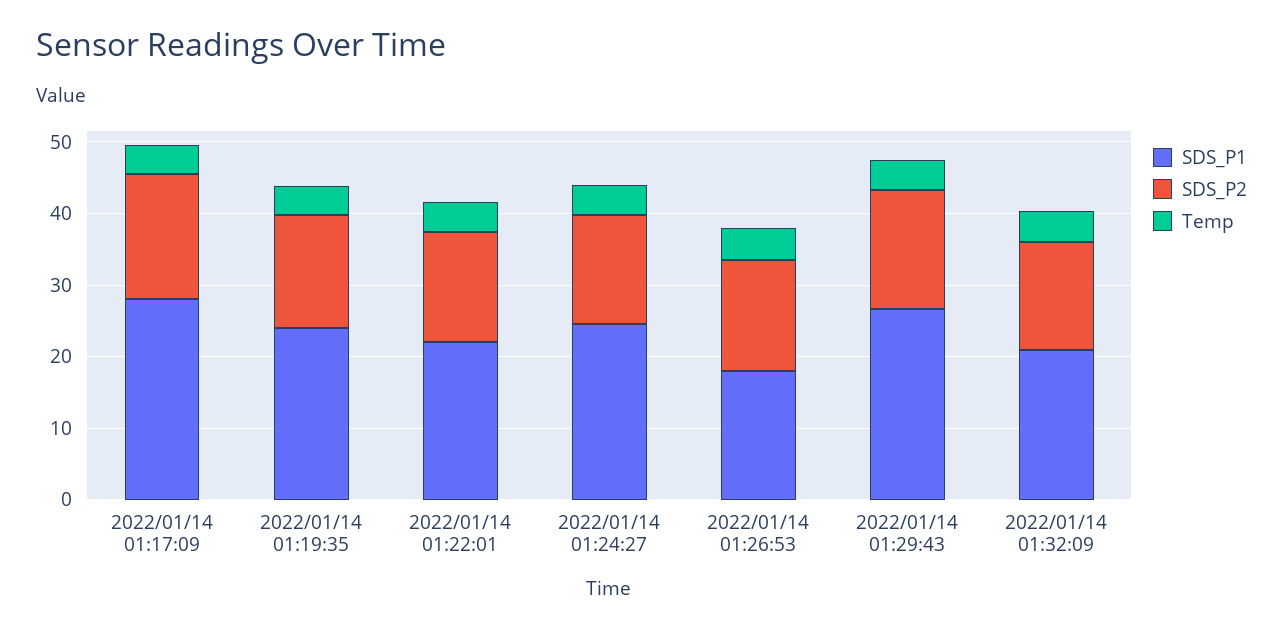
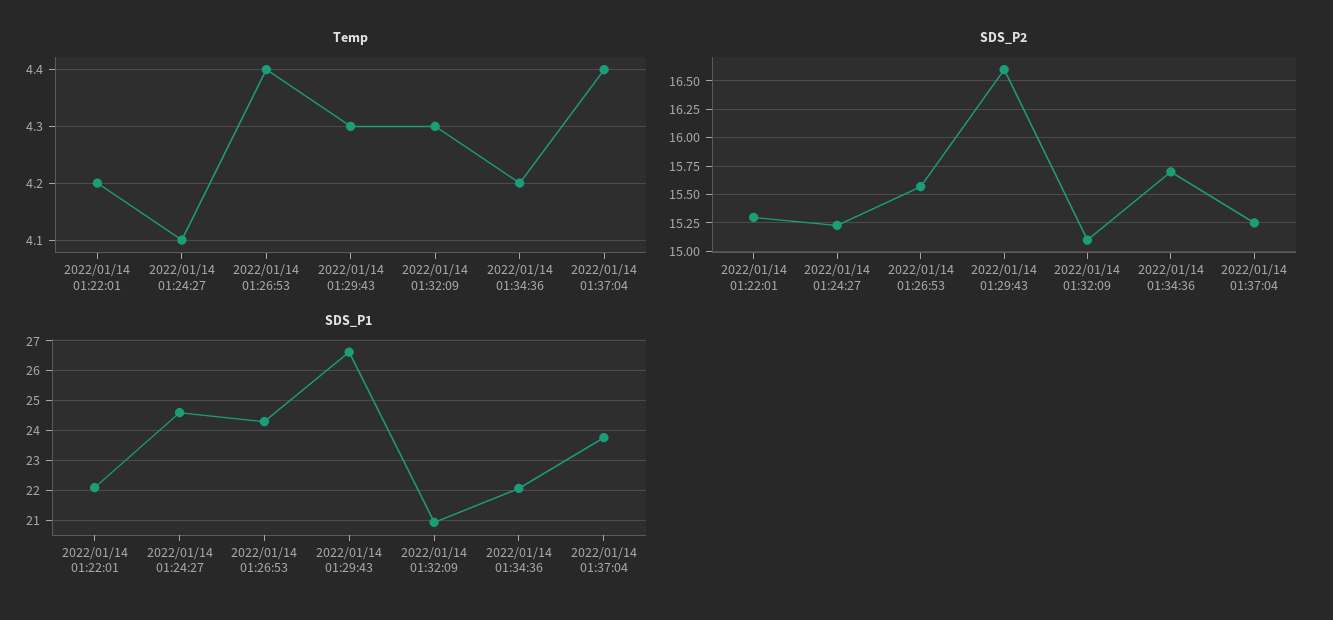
SDS_P1, 2022/01/14 01:17:09: 28 -> none
SDS_P2, 2022/01/14 01:17:09: 18 -> none
Temp, 2022/01/14 01:17:09: 4 -> none
SDS_P1, 2022/01/14 01:19:35: 24 -> none
SDS_P2, 2022/01/14 01:19:35: 16 -> none
Temp, 2022/01/14 01:19:35: 4 -> none
SDS_P1, 2022/01/14 01:26:53: 18 -> 24.25
Temp, 2022/01/14 01:34:36: none -> 4.2
Temp, 2022/01/14 01:37:04: none -> 4.4
SDS_P2, 2022/01/14 01:34:36: none -> 15.75
SDS_P2, 2022/01/14 01:37:04: none -> 15.25
SDS_P1, 2022/01/14 01:34:36: none -> 22
SDS_P1, 2022/01/14 01:37:04: none -> 23.75

